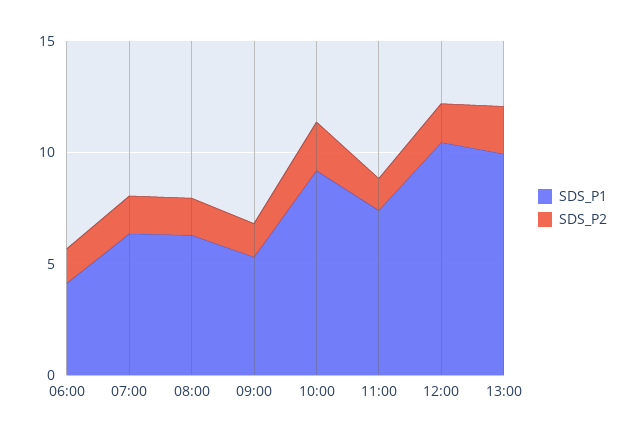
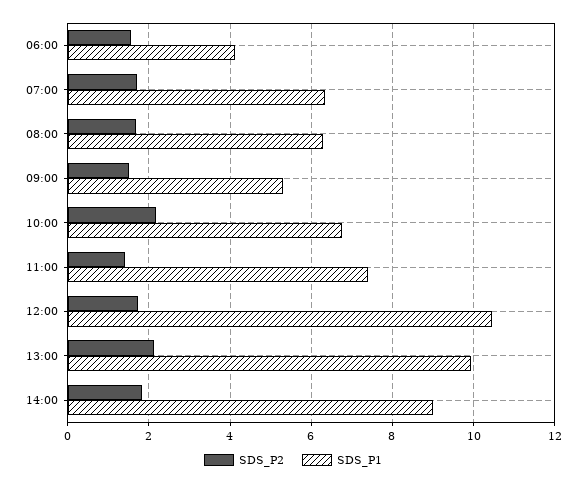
SDS_P1, 10:00: 9 -> 6.8
SDS_P2, 14:00: none -> 1.8
SDS_P1, 14:00: none -> 9

